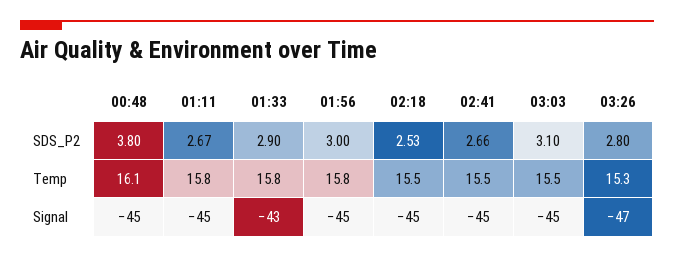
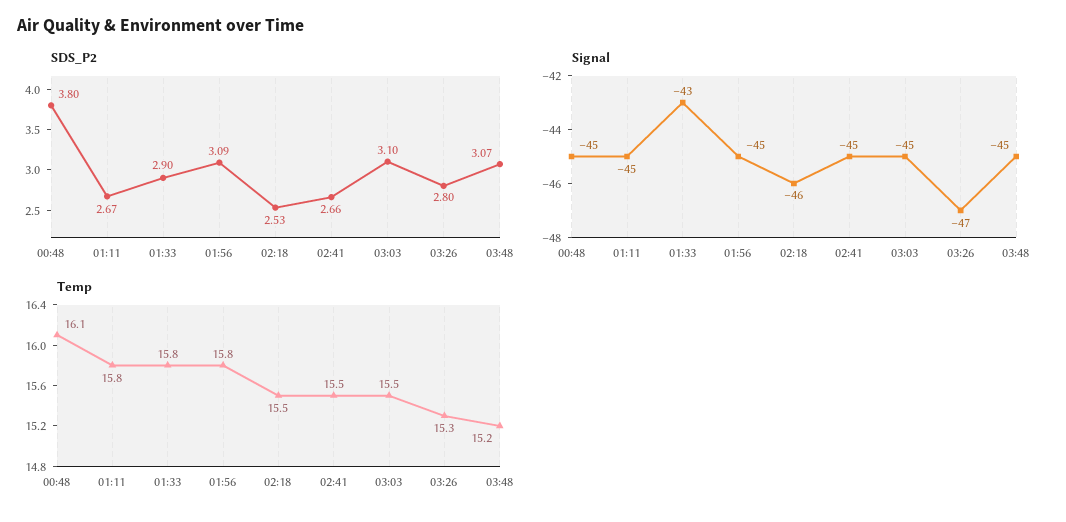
SDS_P2, 01:56: 3 -> 3.09
Signal, 02:18: -45 -> -46
SDS_P2, 03:48: none -> 3.07
Signal, 03:48: none -> -45
Temp, 03:48: none -> 15.2

